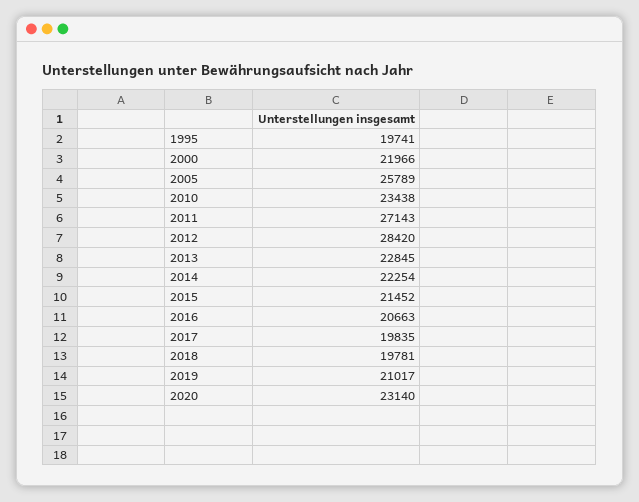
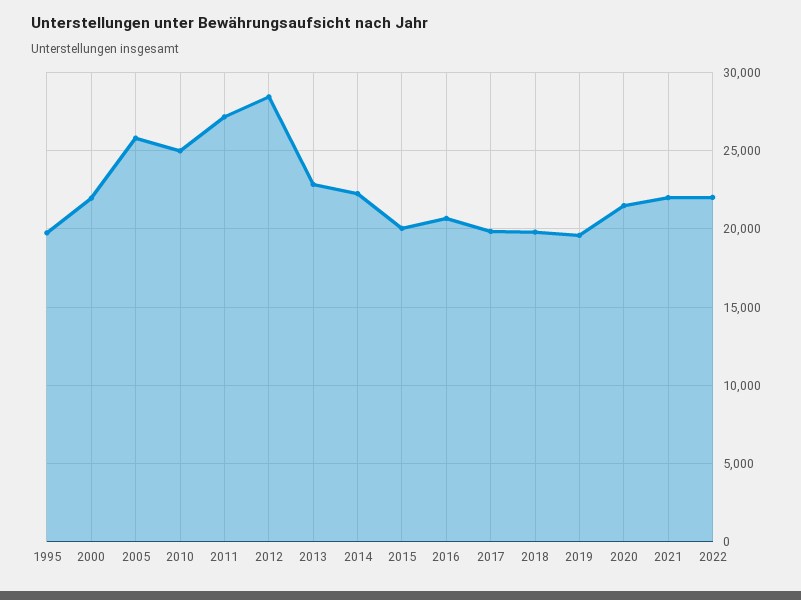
2010: 23438 -> 25000
2015: 21452 -> 20000
2019: 21017 -> 19500
2020: 23140 -> 21500
2021: none -> 22000
2022: none -> 22000

